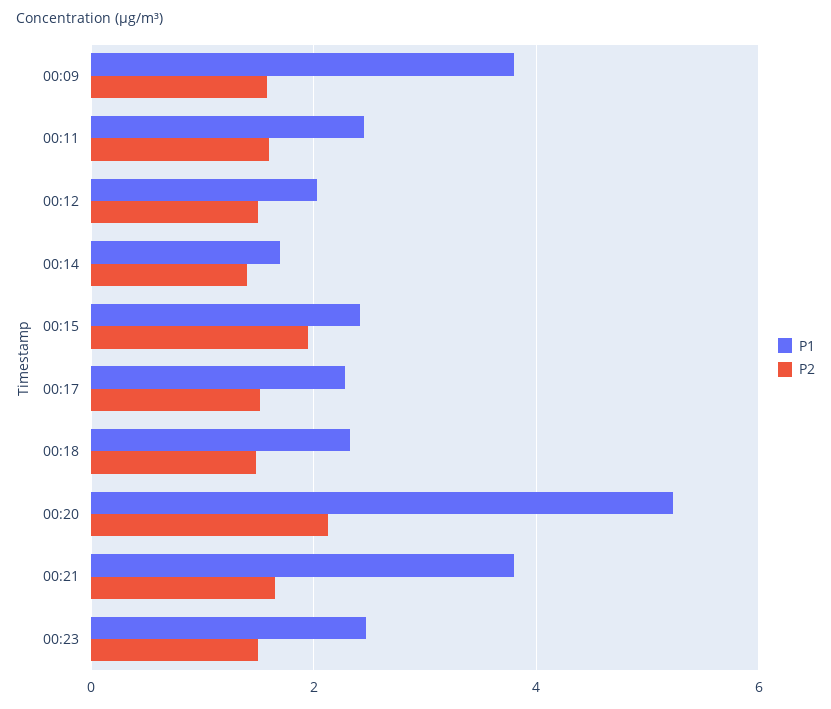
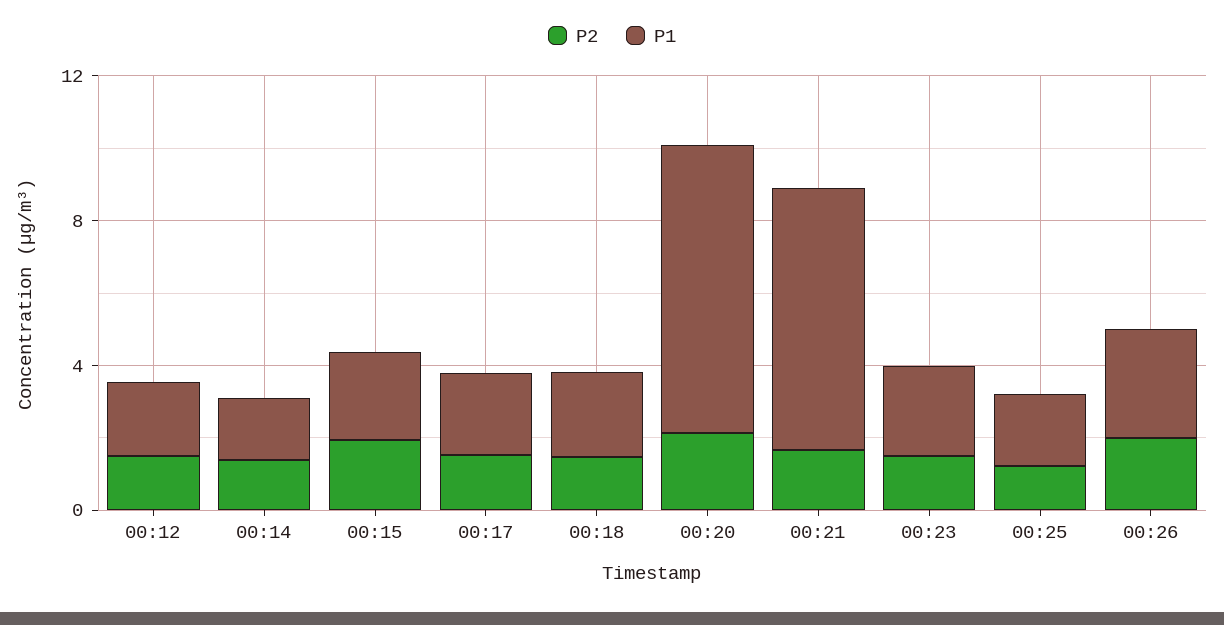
P1, 00:09: 3.8 -> none
P2, 00:09: 1.6 -> none
P1, 00:11: 2.4 -> none
P2, 00:11: 1.6 -> none
P1, 00:20: 5.2 -> 8
P1, 00:21: 3.8 -> 7
P2, 00:25: none -> 1
P1, 00:25: none -> 2
P2, 00:26: none -> 2
P1, 00:26: none -> 3

